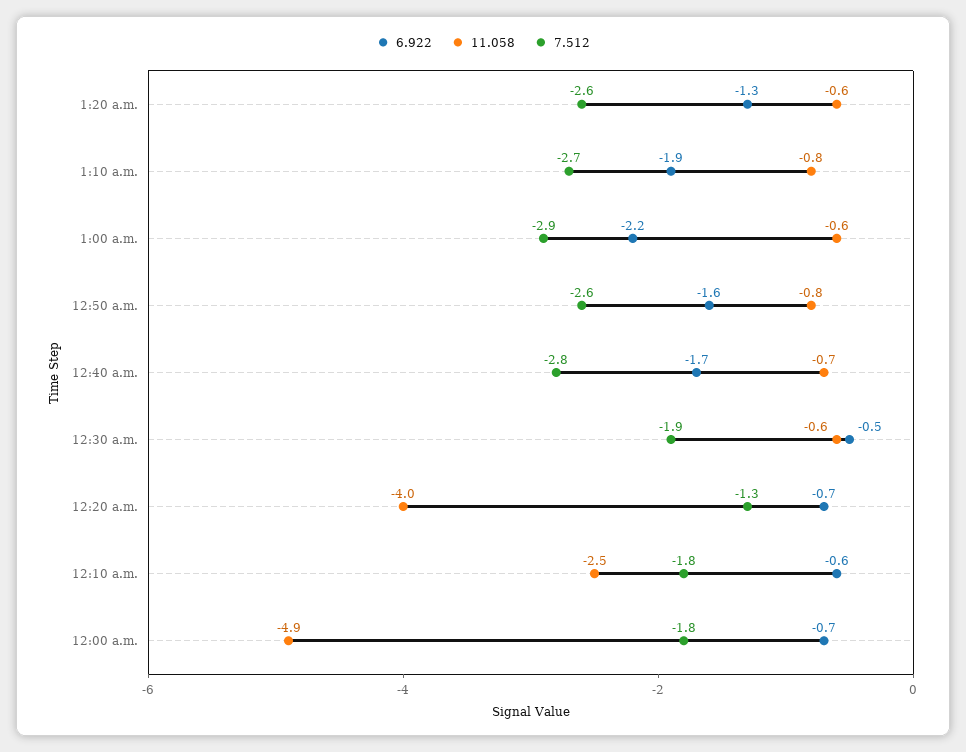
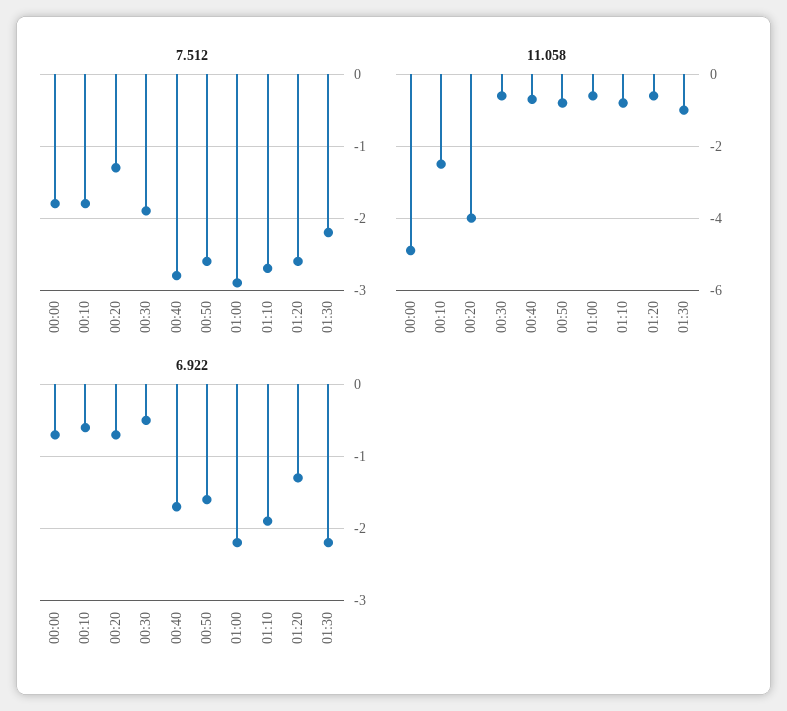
7.512, 01:30: none -> -2.2
11.058, 01:30: none -> -1
6.922, 01:30: none -> -2.2

